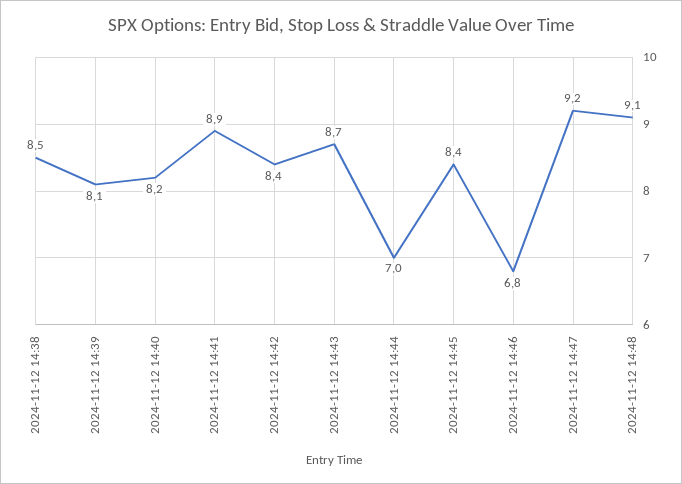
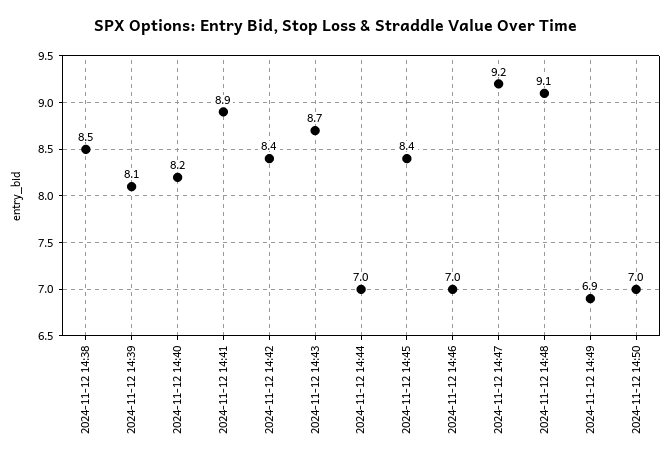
2024-11-12 14:46: 6.8 -> 7
2024-11-12 14:49: none -> 6.9
2024-11-12 14:50: none -> 7

